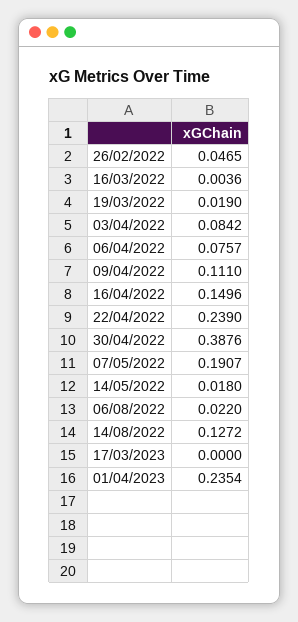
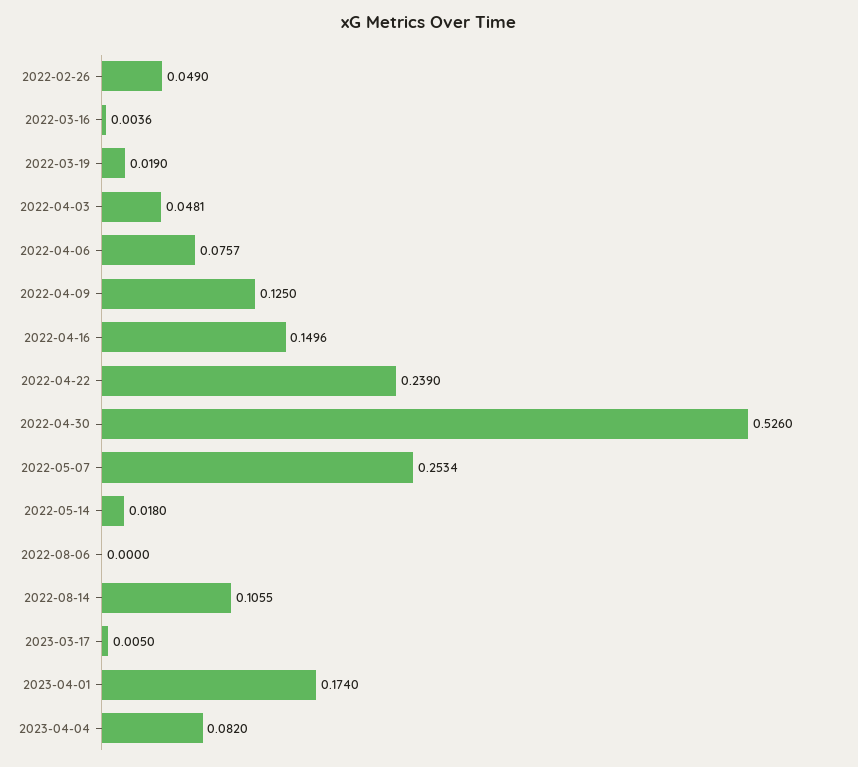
26/02/2022: 0.0465 -> 0.049
03/04/2022: 0.0842 -> 0.0481
09/04/2022: 0.111 -> 0.125
30/04/2022: 0.3876 -> 0.526
07/05/2022: 0.1907 -> 0.2534
06/08/2022: 0.022 -> 0
14/08/2022: 0.1272 -> 0.1055
17/03/2023: 0 -> 0.005
01/04/2023: 0.2354 -> 0.174
2023-04-04: none -> 0.082

